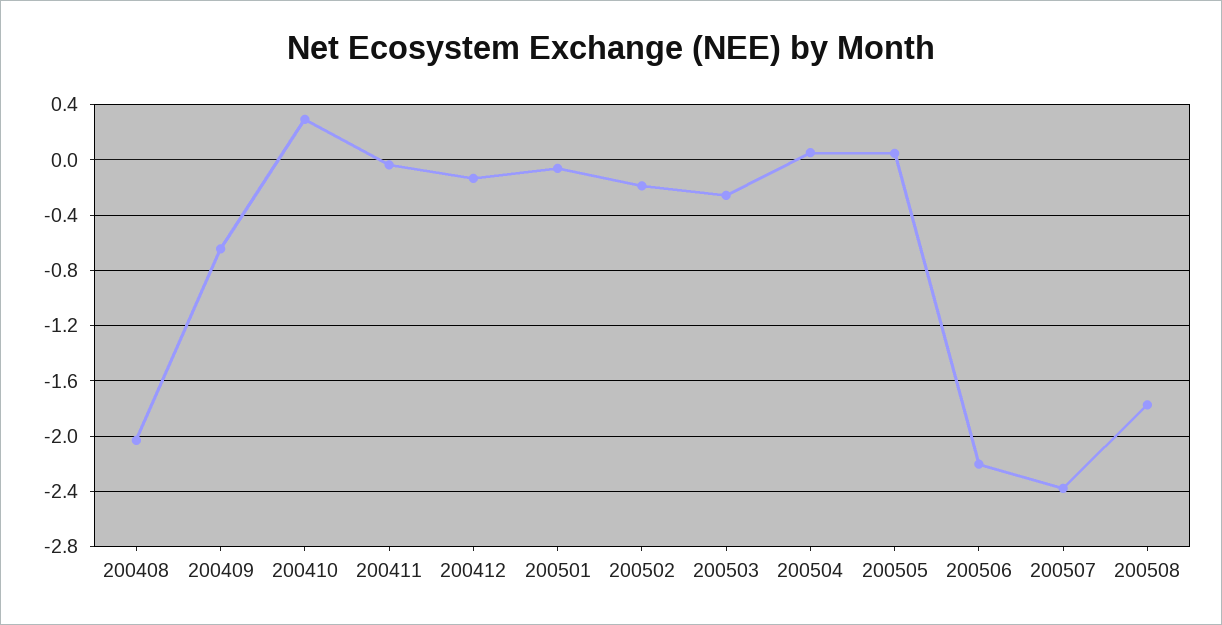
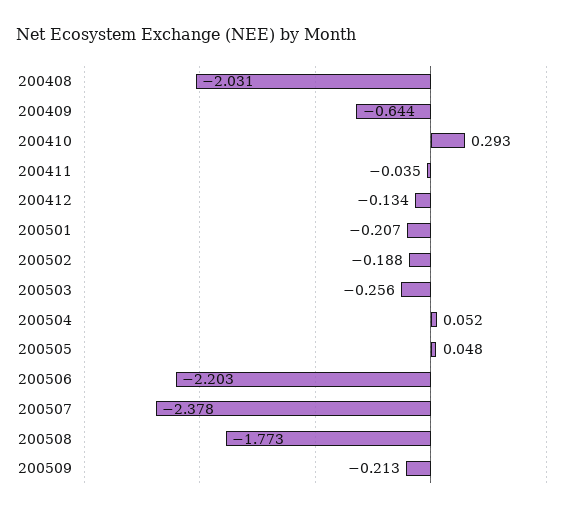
200501: -0.05 -> -0.207
200509: none -> -0.213

